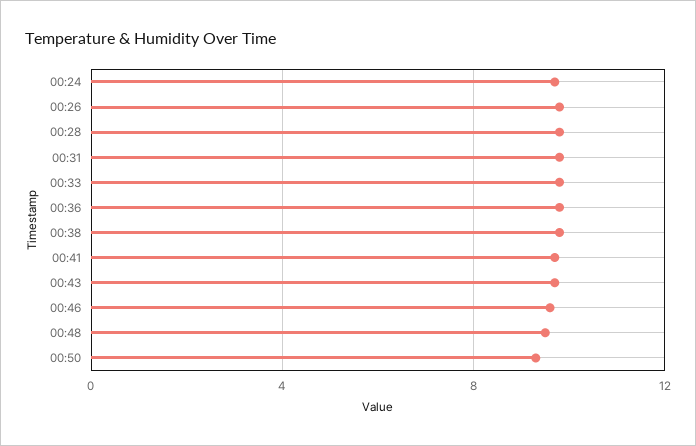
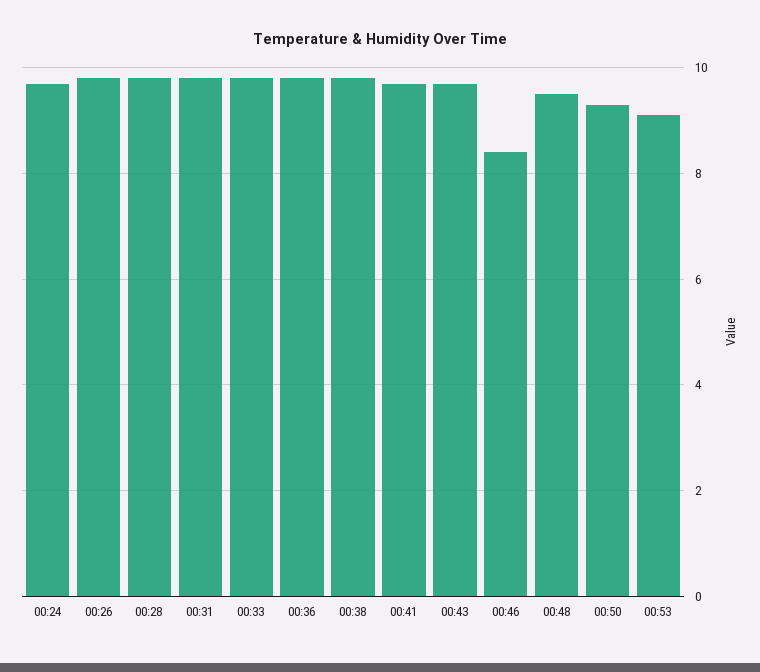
00:46: 9.5 -> 8.5
00:53: none -> 9

